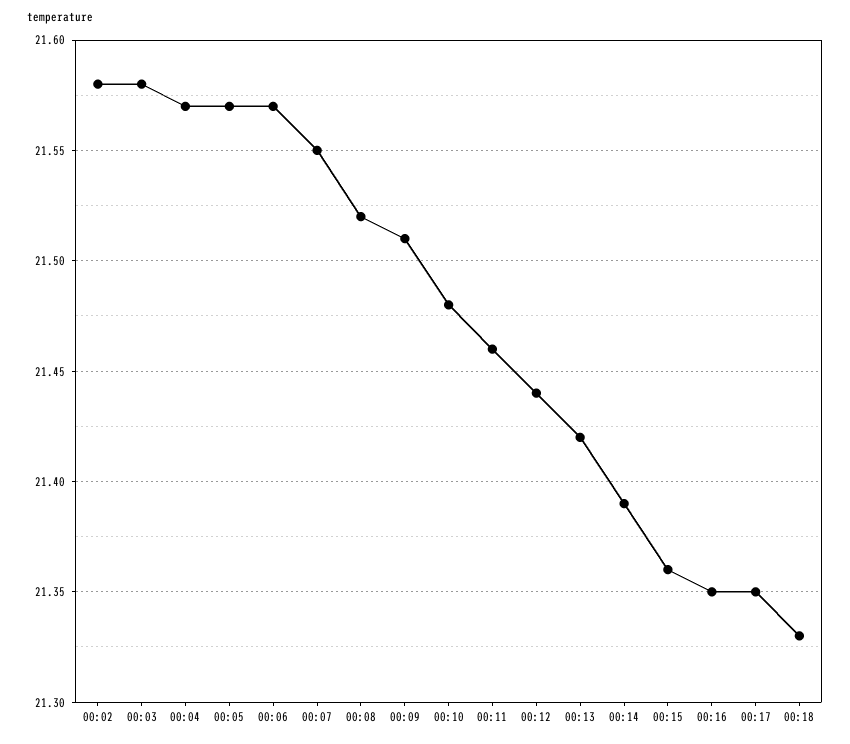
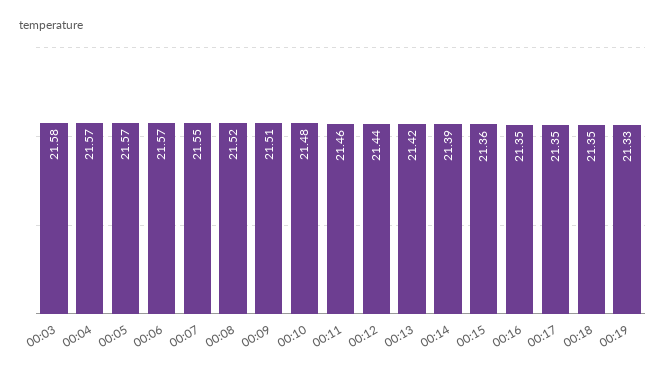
00:02: 21.58 -> none
00:18: 21.33 -> 21.35
00:19: none -> 21.33

